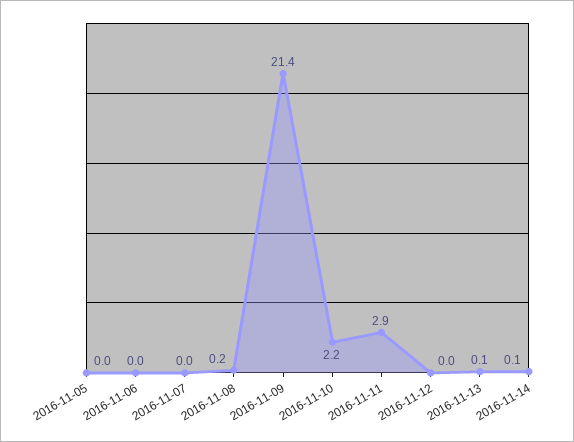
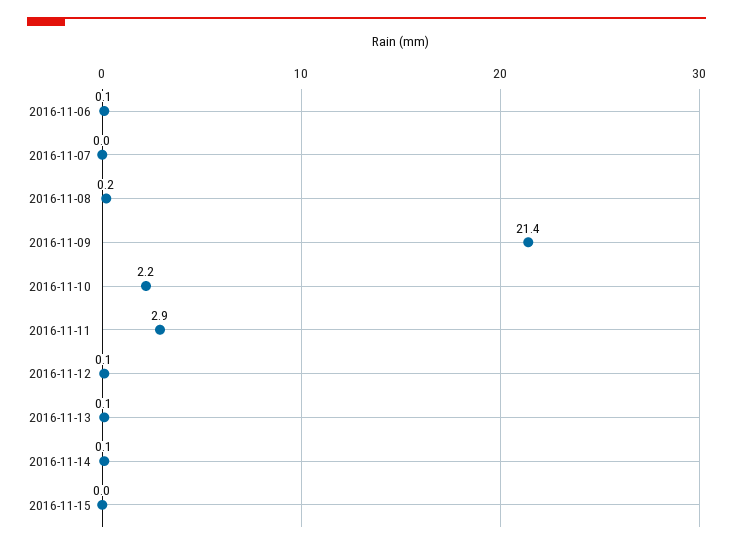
2016-11-05: 0 -> none
2016-11-06: 0 -> 0.1
2016-11-12: 0 -> 0.1
2016-11-15: none -> 0

